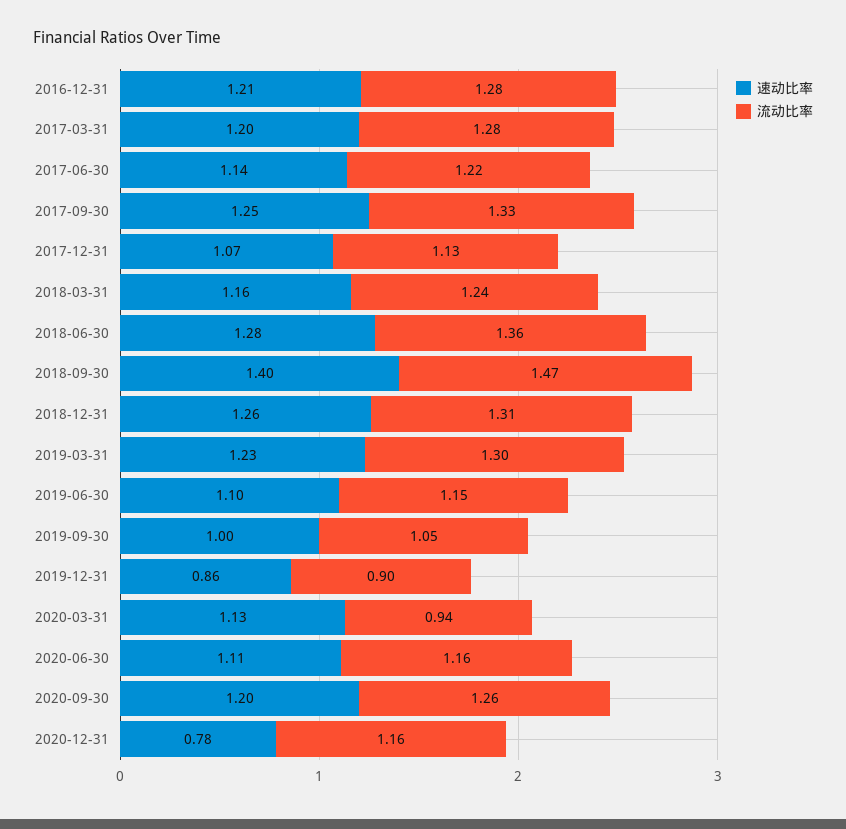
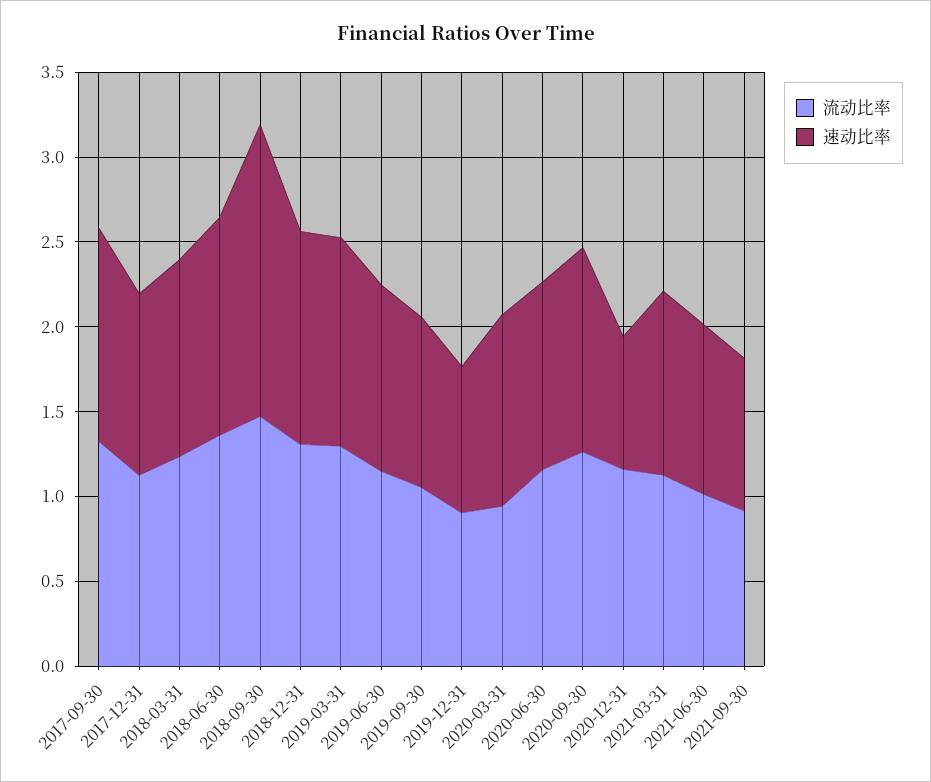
速动比率, 2016-12-31: 1.21 -> none
流动比率, 2016-12-31: 1.28 -> none
速动比率, 2017-03-31: 1.2 -> none
流动比率, 2017-03-31: 1.28 -> none
速动比率, 2017-06-30: 1.14 -> none
流动比率, 2017-06-30: 1.22 -> none
速动比率, 2018-09-30: 1.4 -> 1.7
流动比率, 2021-03-31: none -> 1.1
速动比率, 2021-03-31: none -> 1.1
流动比率, 2021-06-30: none -> 1
速动比率, 2021-06-30: none -> 1
流动比率, 2021-09-30: none -> 0.9
速动比率, 2021-09-30: none -> 0.9

